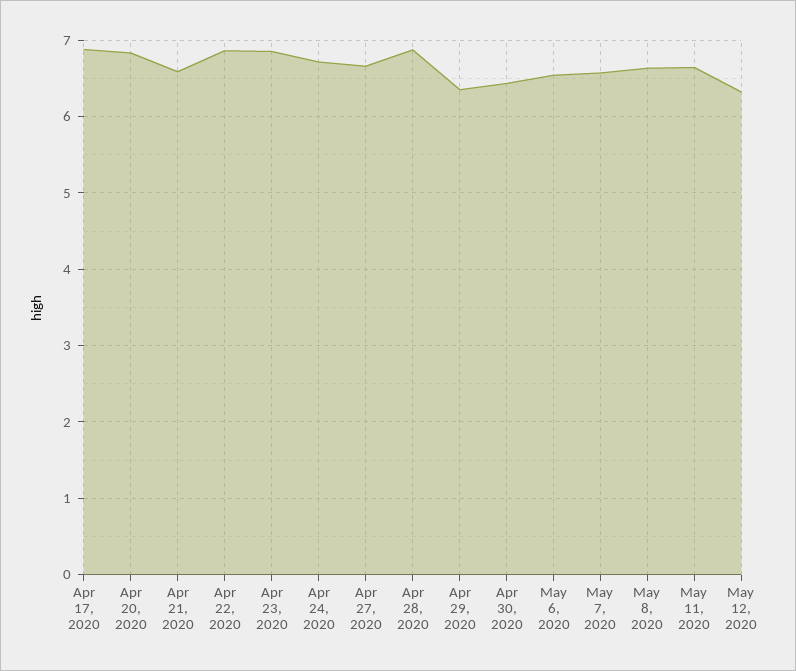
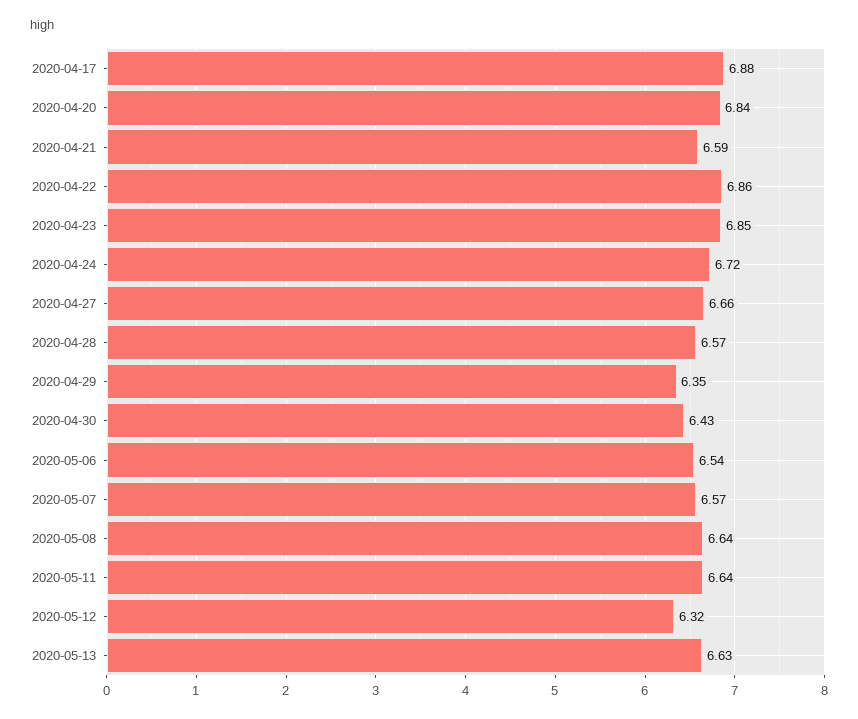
Apr 28, 2020: 6.9 -> 6.57
2020-05-13: none -> 6.63

